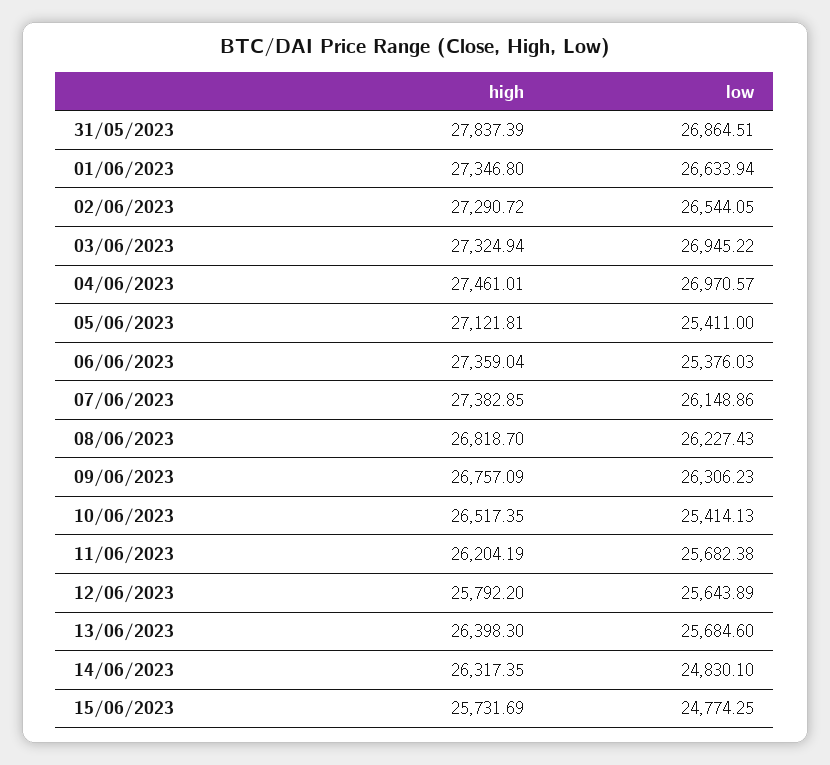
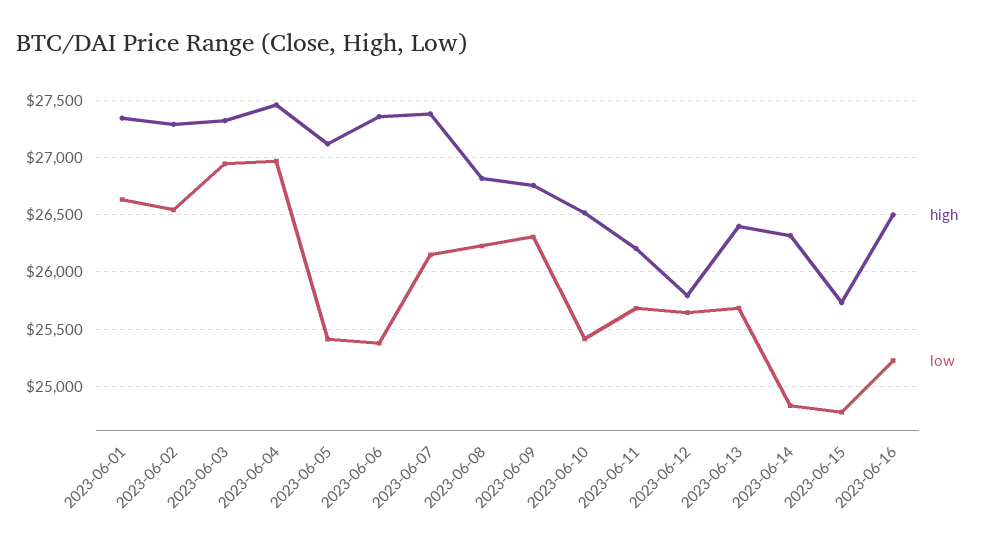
high, 31/05/2023: 27837.39 -> none
low, 31/05/2023: 26864.51 -> none
high, 2023-06-16: none -> 26500
low, 2023-06-16: none -> 25200

